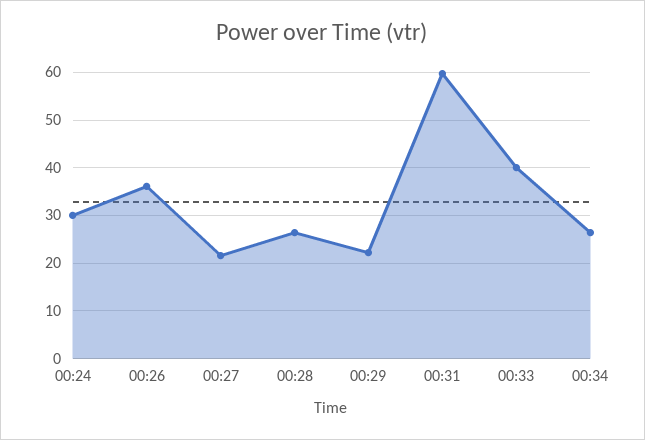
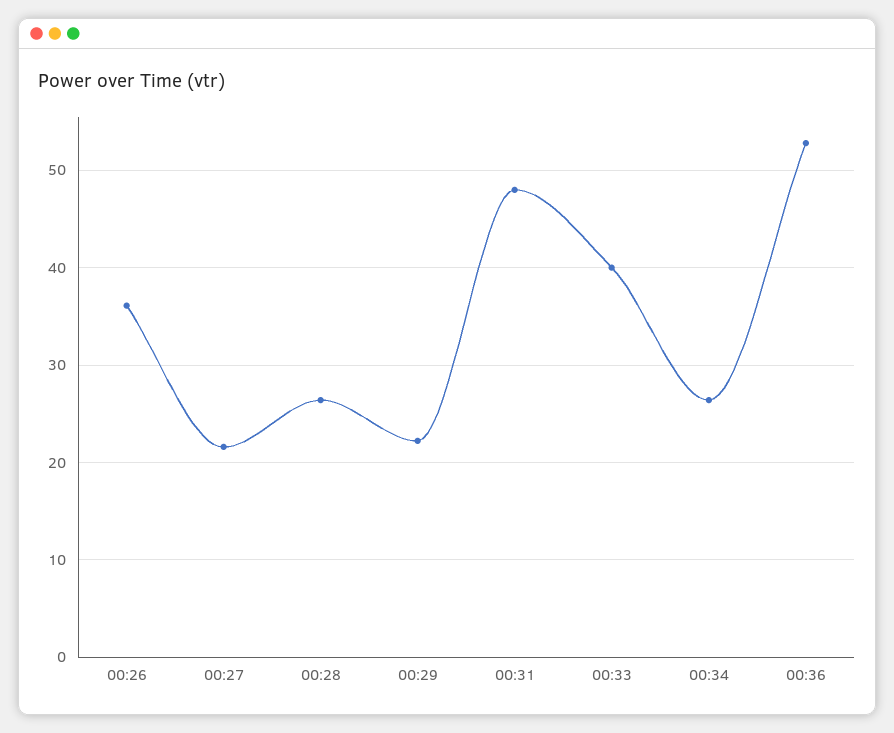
00:24: 30 -> none
00:31: 60 -> 48
00:36: none -> 53

